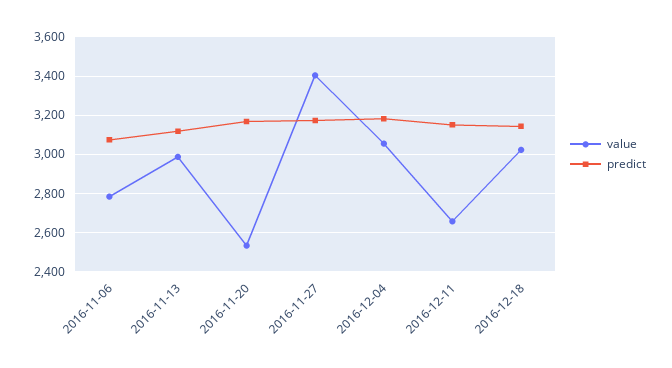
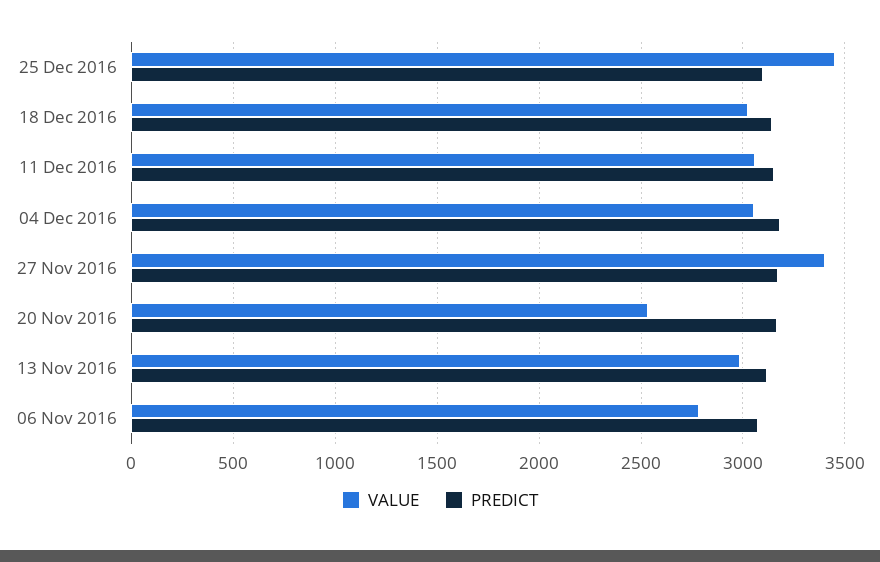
value, 2016-12-11: 2650 -> 3050
value, 25 Dec 2016: none -> 3450
predict, 25 Dec 2016: none -> 3100

